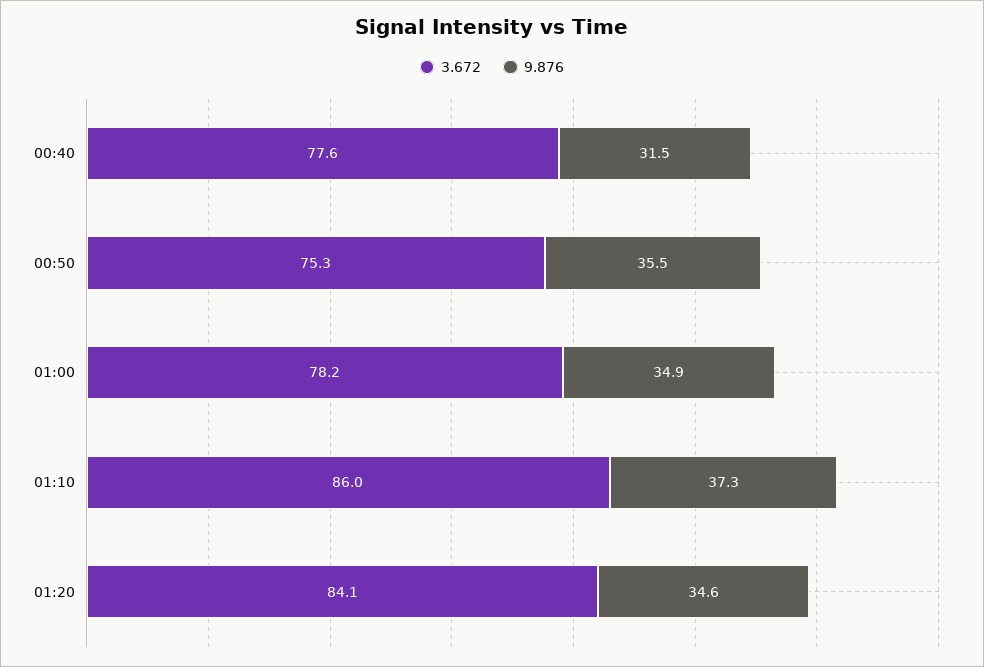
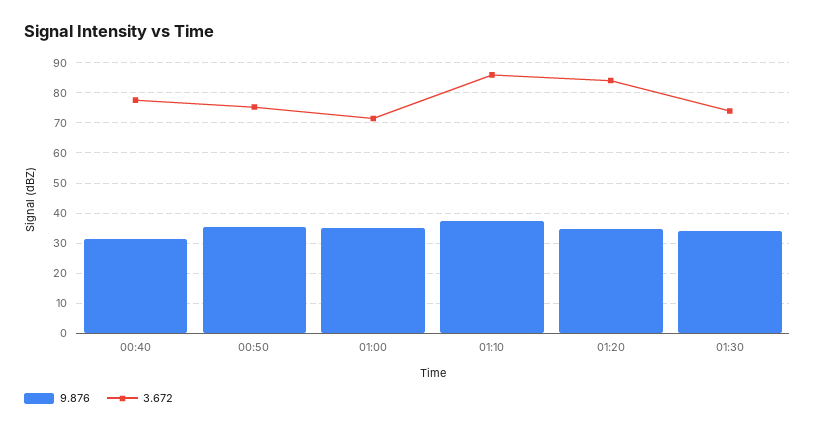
3.672, 01:00: 78.2 -> 72
9.876, 01:30: none -> 34
3.672, 01:30: none -> 74

